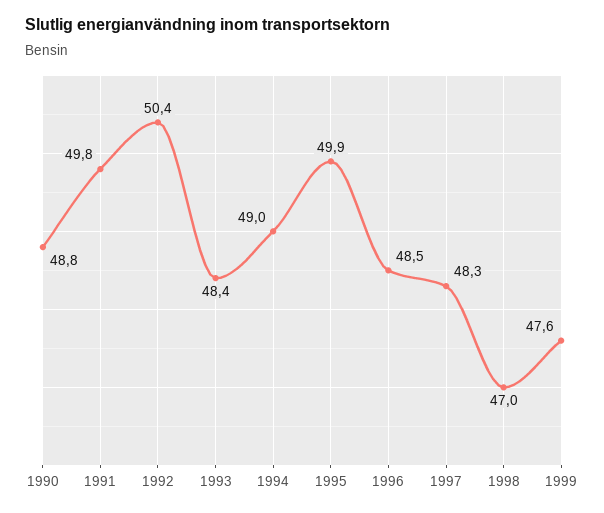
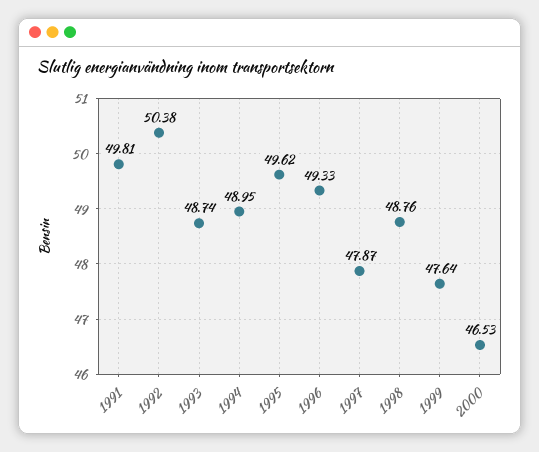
1990: 48.8 -> none
1993: 48.4 -> 48.74
1995: 49.9 -> 49.62
1996: 48.5 -> 49.33
1997: 48.3 -> 47.87
1998: 47 -> 48.76
2000: none -> 46.53

